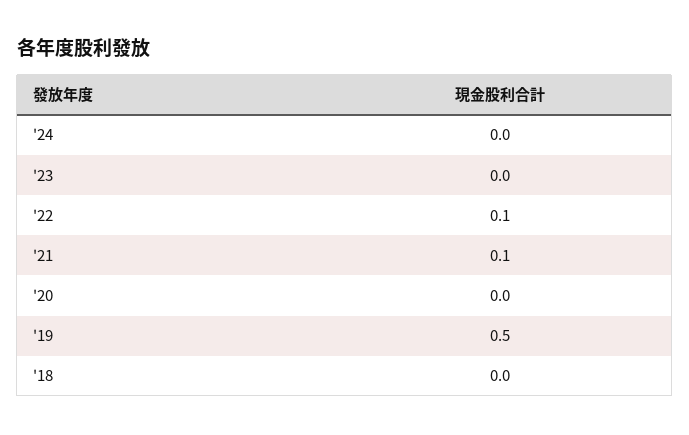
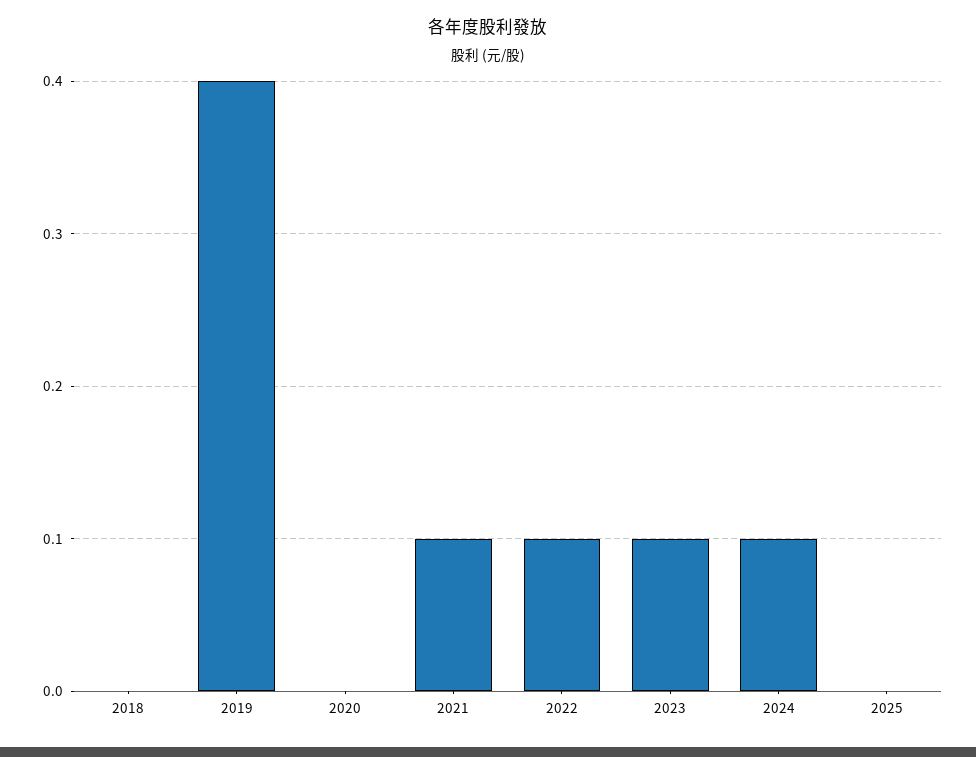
'24: 0 -> 0.1
'23: 0 -> 0.1
'19: 0.5 -> 0.4
2025: none -> 0

